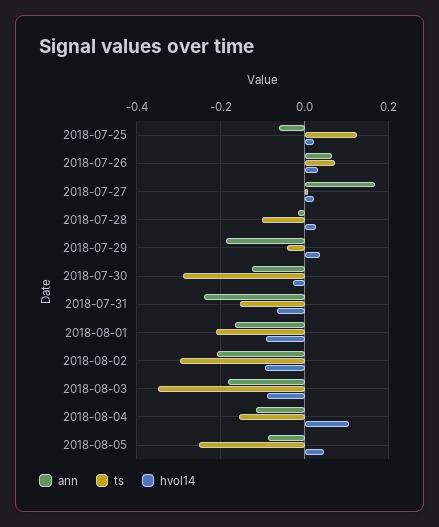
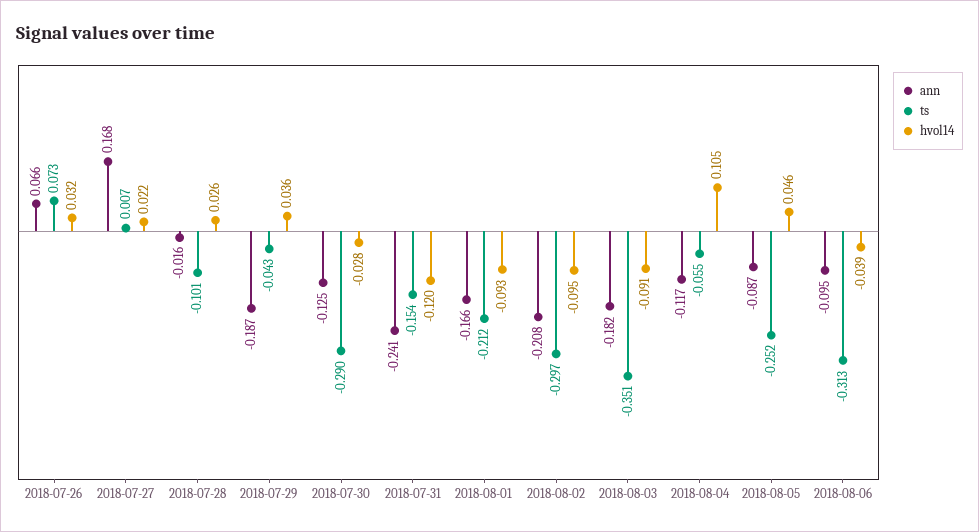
ann, 2018-07-25: -0.06 -> none
ts, 2018-07-25: 0.12 -> none
hvol14, 2018-07-25: 0.02 -> none
hvol14, 2018-07-31: -0.06 -> -0.12
ts, 2018-08-04: -0.16 -> -0.055
ann, 2018-08-06: none -> -0.095
ts, 2018-08-06: none -> -0.313
hvol14, 2018-08-06: none -> -0.039

